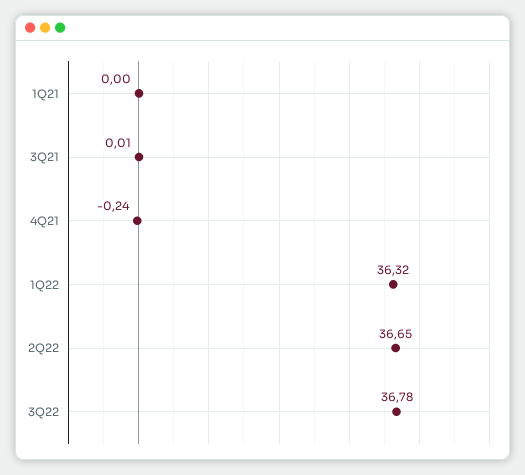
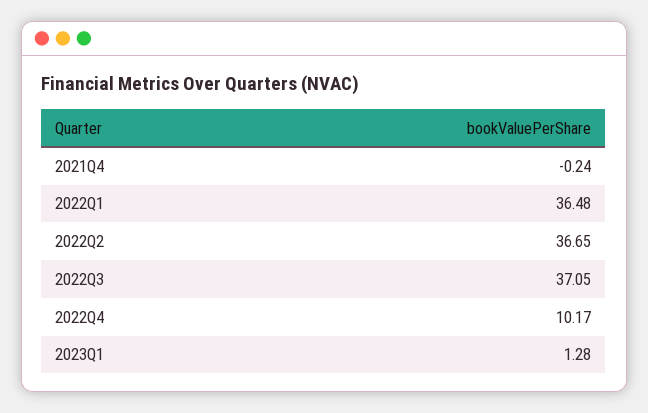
1Q21: 0 -> none
3Q21: 0.01 -> none
1Q22: 36.32 -> 36.48
3Q22: 36.78 -> 37.05
2022Q4: none -> 10.17
2023Q1: none -> 1.28

